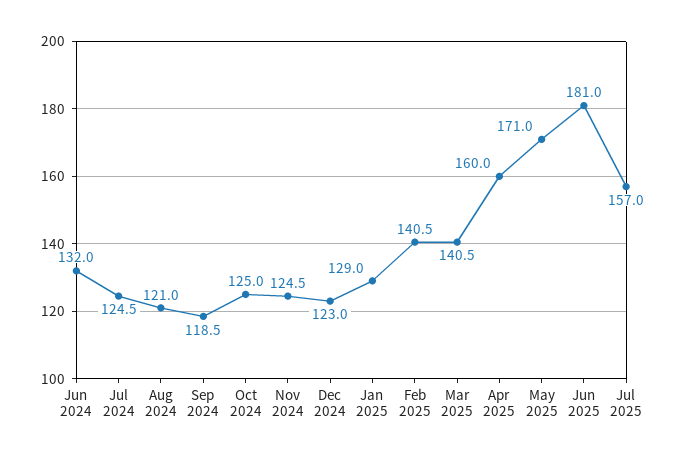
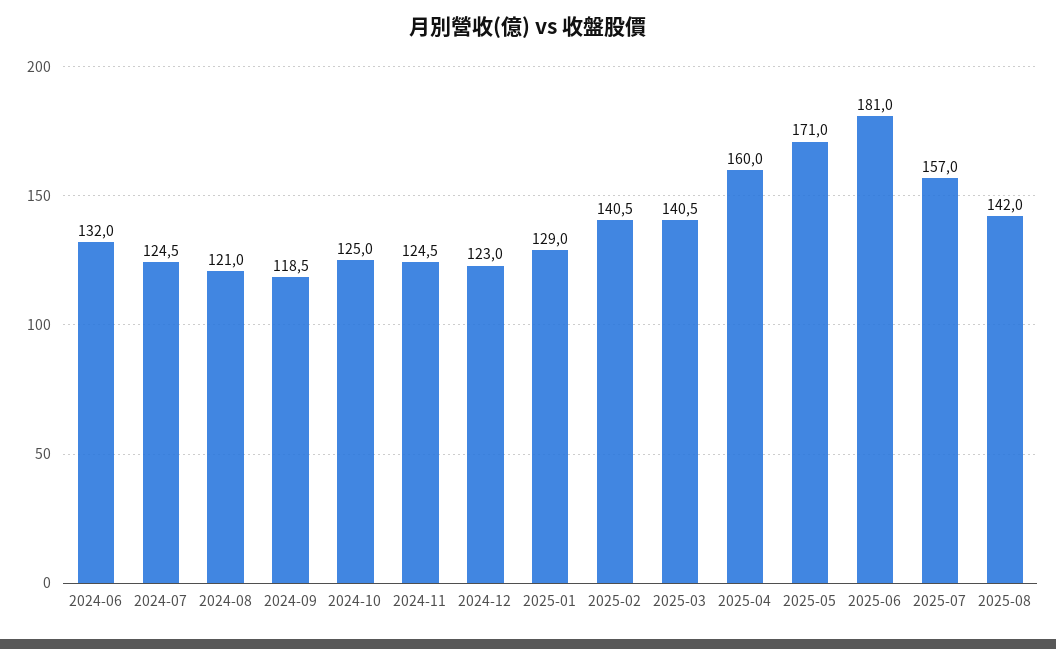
2025-08: none -> 142

